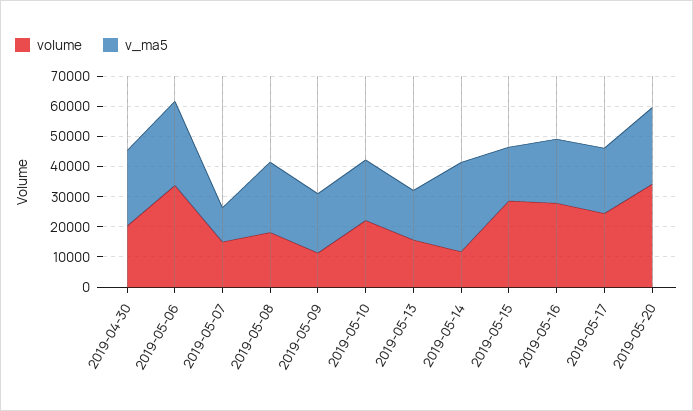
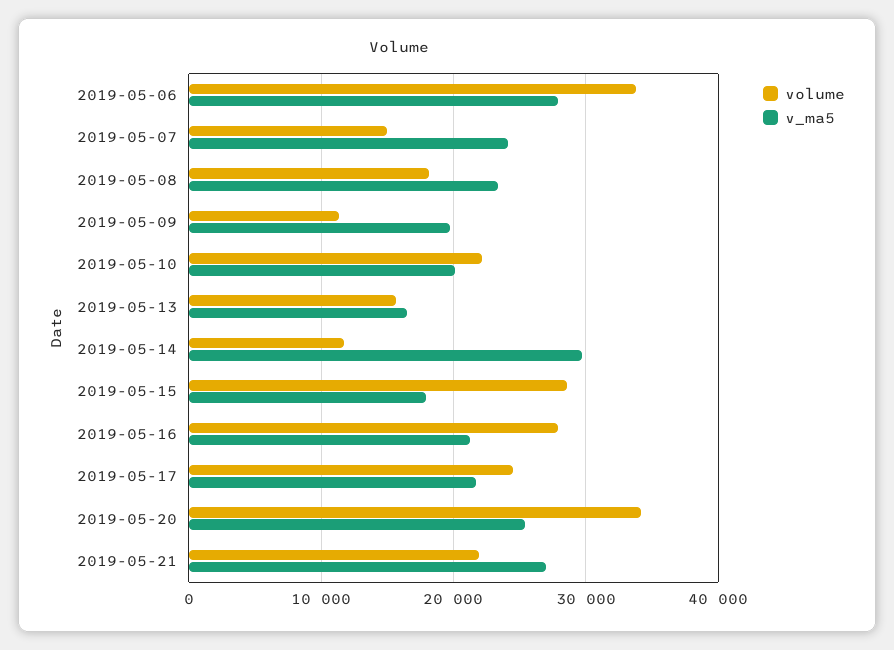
volume, 2019-04-30: 20000 -> none
v_ma5, 2019-04-30: 25000 -> none
v_ma5, 2019-05-07: 10000 -> 24000
volume, 2019-05-21: none -> 22000
v_ma5, 2019-05-21: none -> 27000

